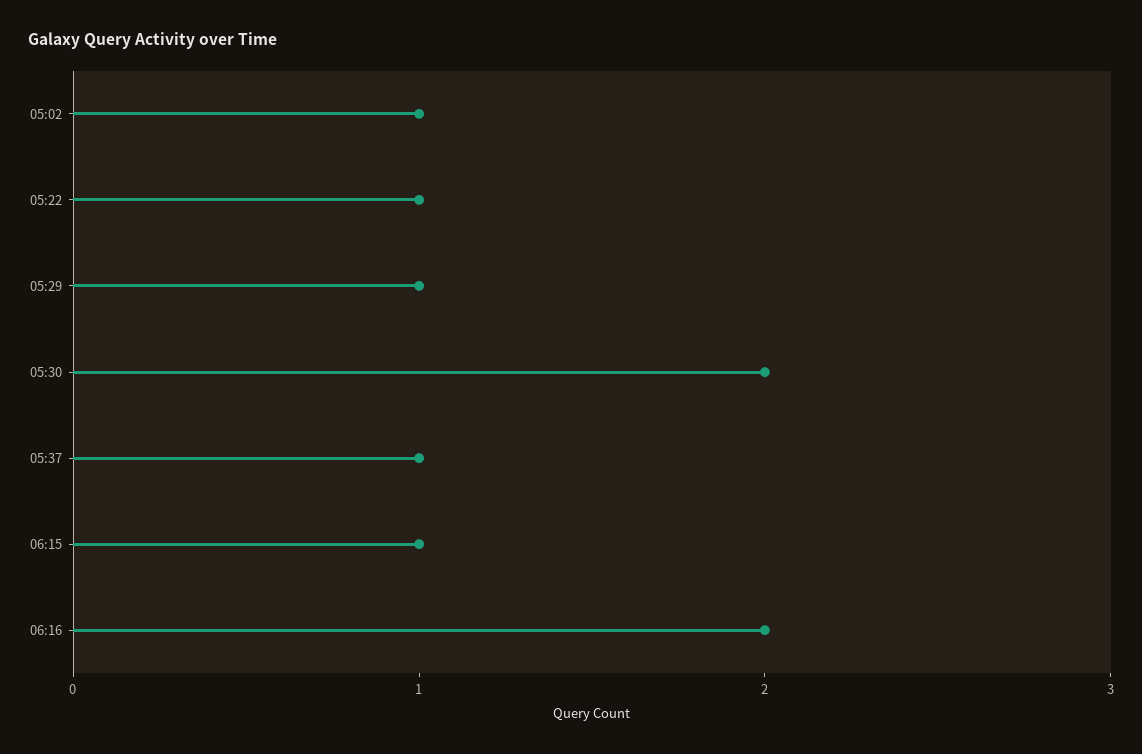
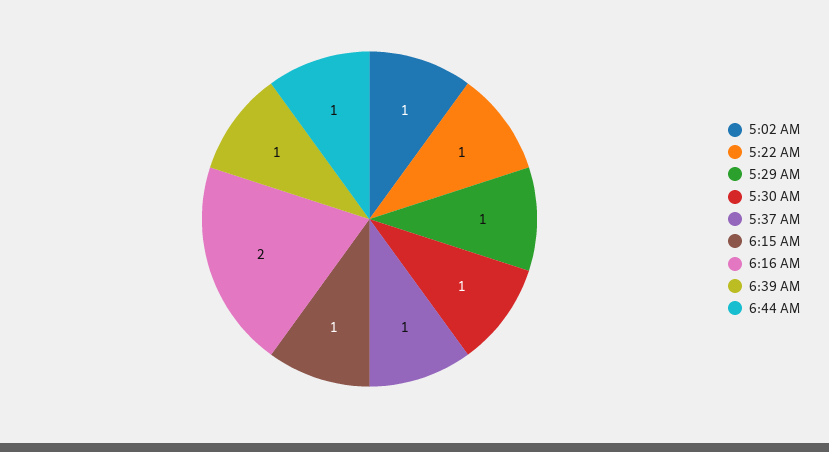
05:30: 2 -> 1
6:39 AM: none -> 1
6:44 AM: none -> 1

